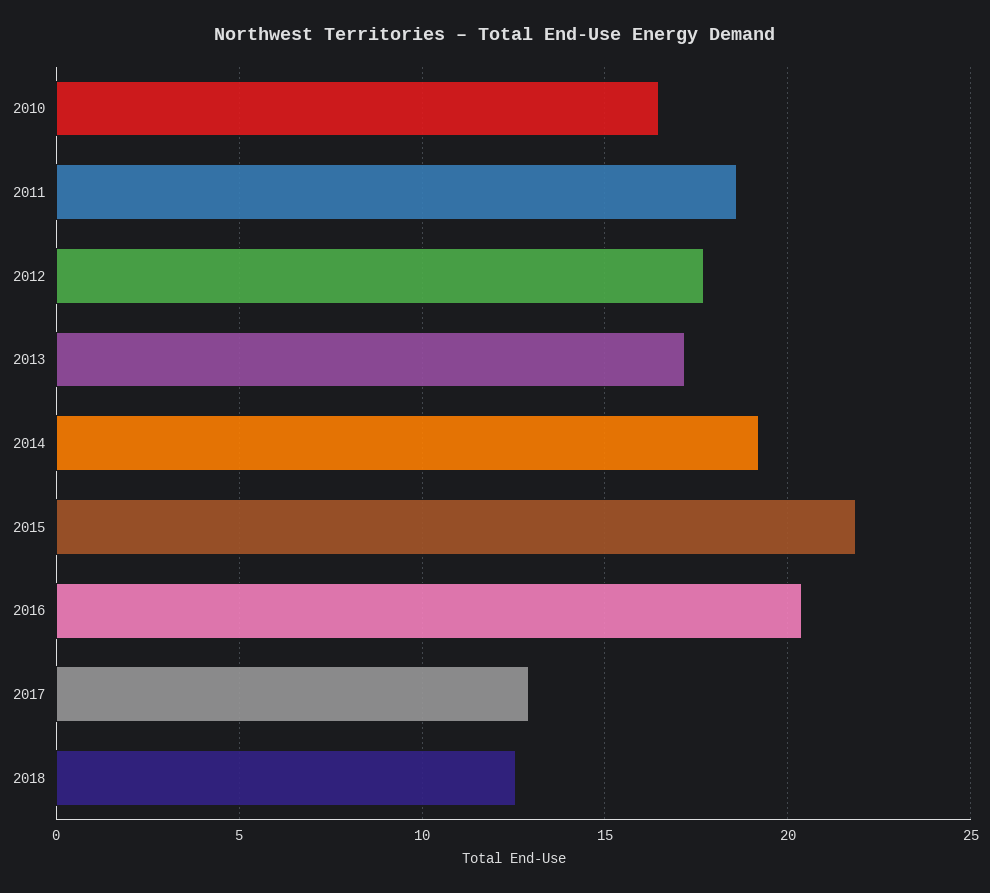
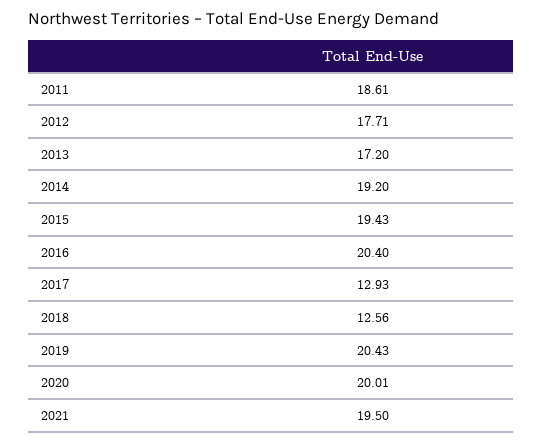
2010: 16.5 -> none
2015: 22 -> 19.43
2019: none -> 20.43
2020: none -> 20.01
2021: none -> 19.5

